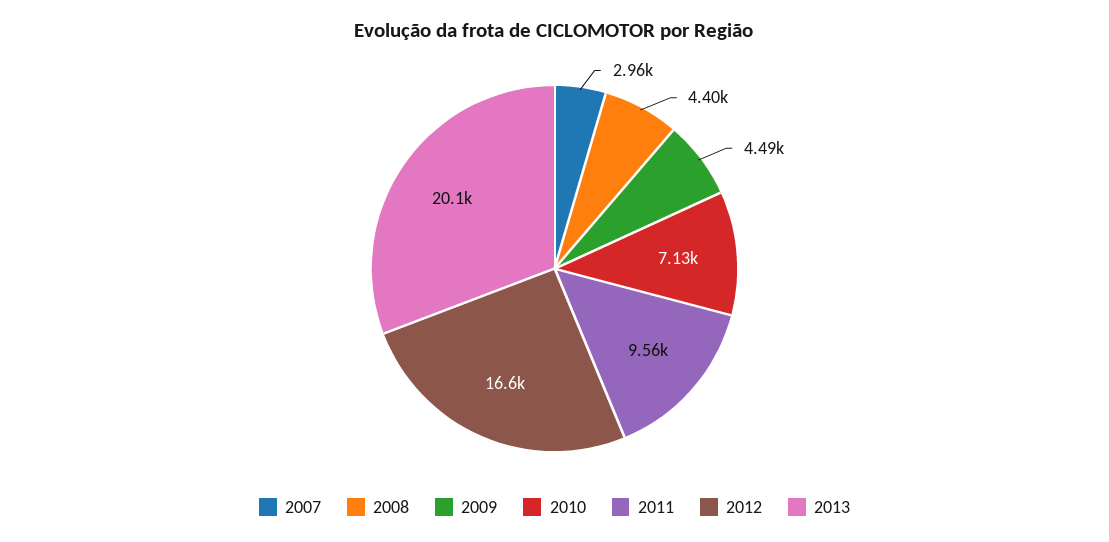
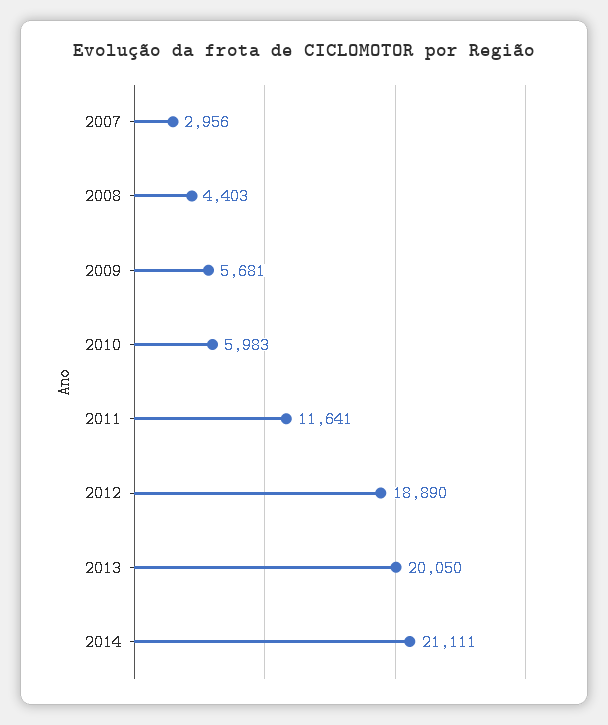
2009: 4490 -> 5681
2010: 7130 -> 5983
2011: 9560 -> 11641
2012: 16600 -> 18890
2014: none -> 21111

